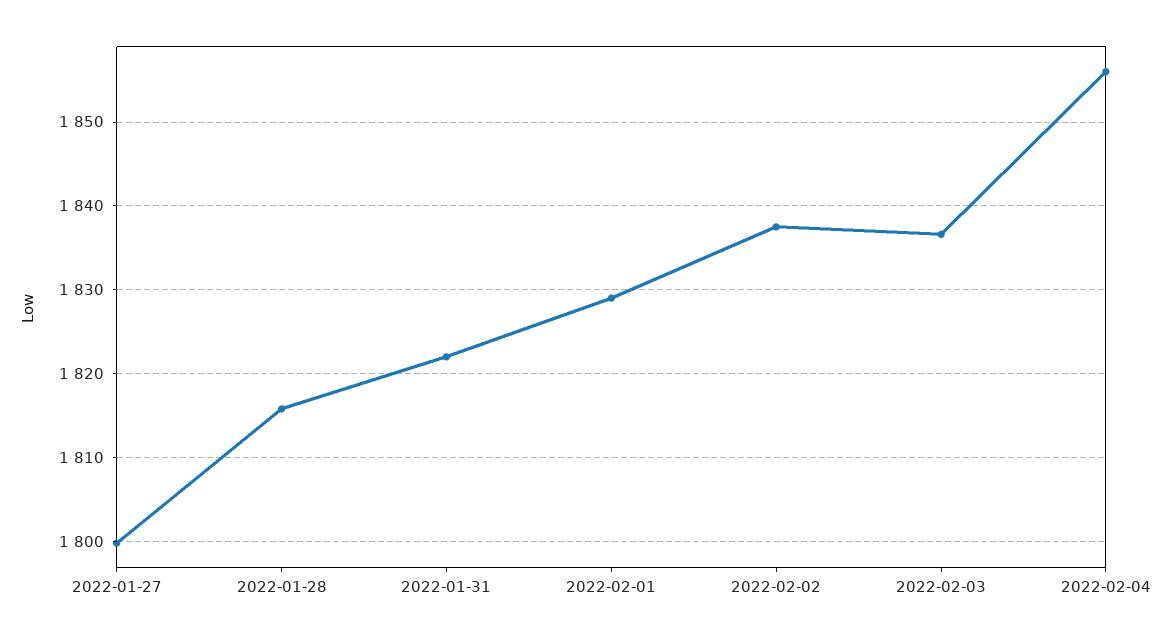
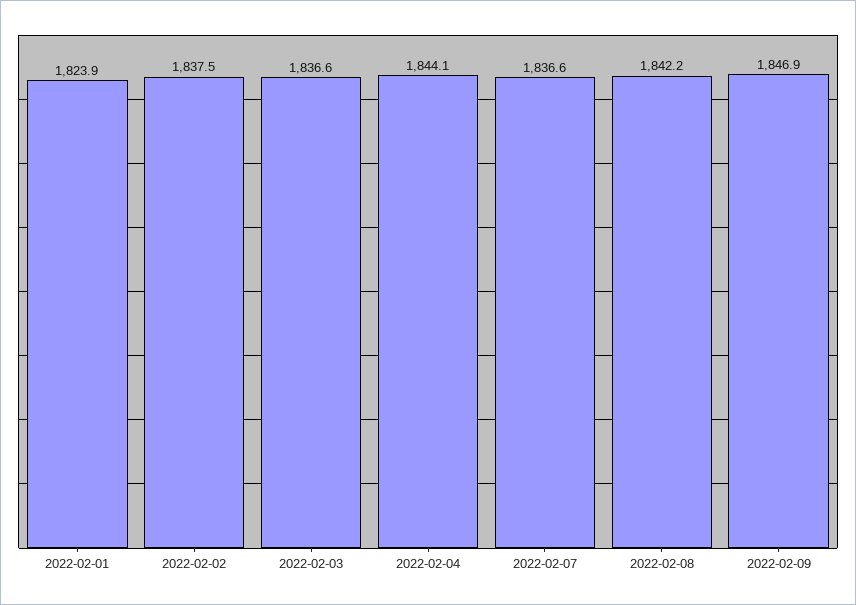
2022-01-27: 1800 -> none
2022-01-28: 1816 -> none
2022-01-31: 1822 -> none
2022-02-01: 1829 -> 1823.9
2022-02-04: 1856 -> 1844.1
2022-02-07: none -> 1836.6
2022-02-08: none -> 1842.2
2022-02-09: none -> 1846.9

